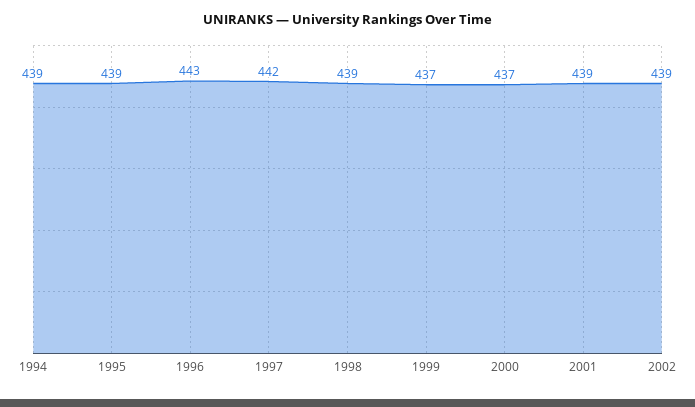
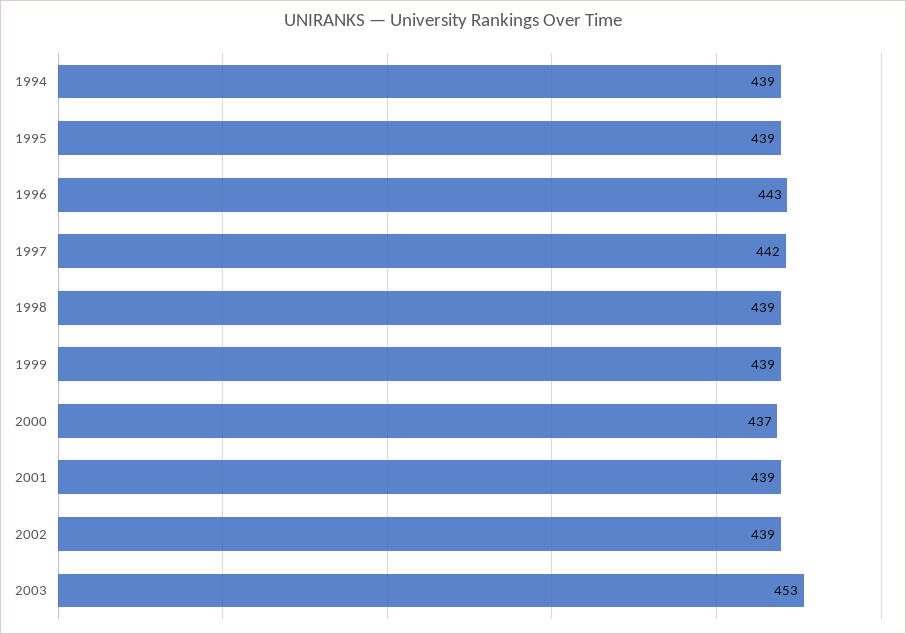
1999: 437 -> 439
2003: none -> 453

